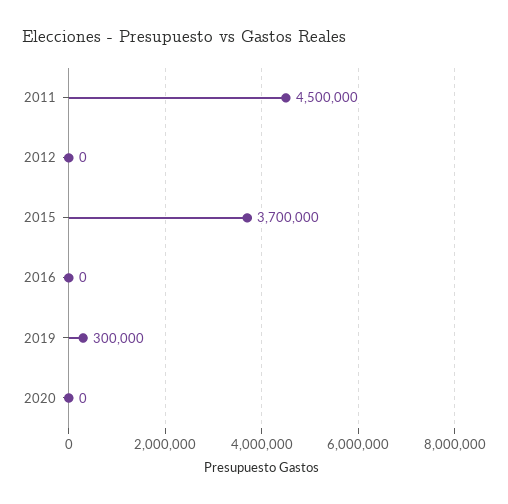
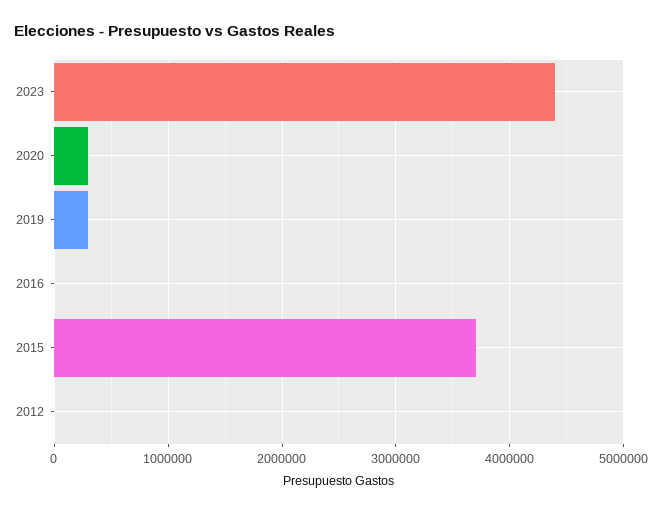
2011: 4500000 -> none
2020: 0 -> 300000
2023: none -> 4400000

